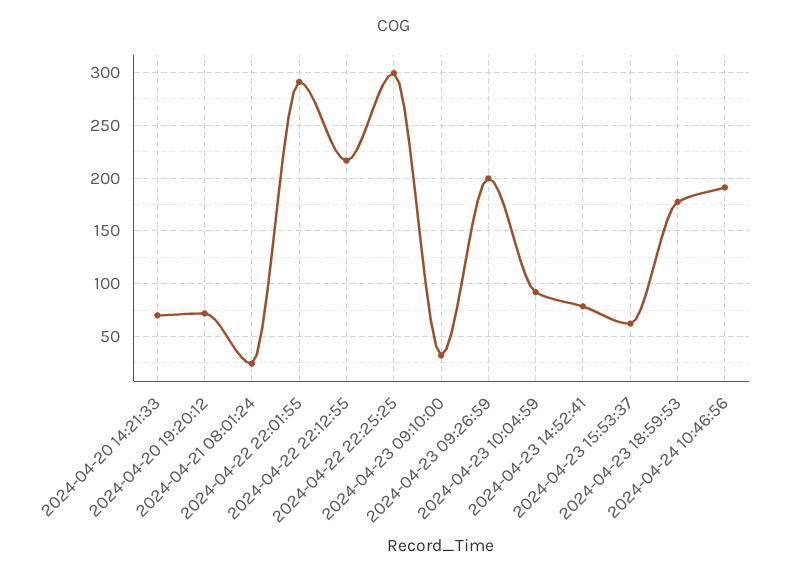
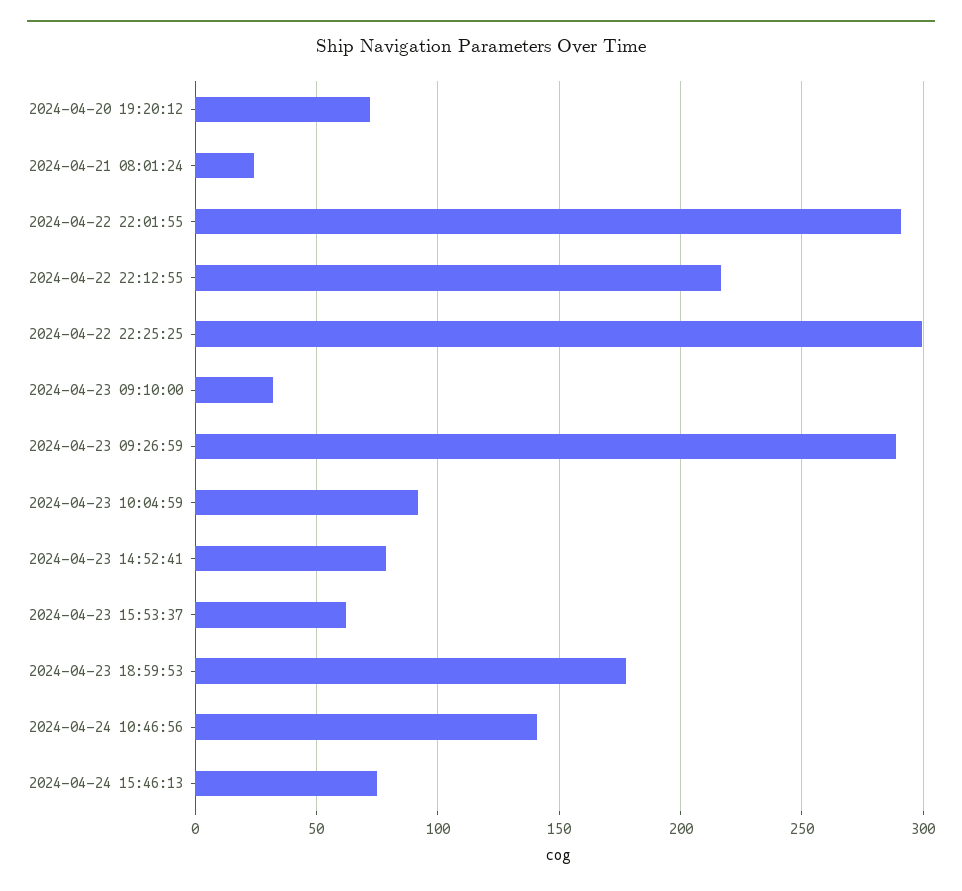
2024-04-20 14:21:33: 70 -> none
2024-04-23 09:26:59: 200 -> 290
2024-04-24 10:46:56: 190 -> 140
2024-04-24 15:46:13: none -> 75

